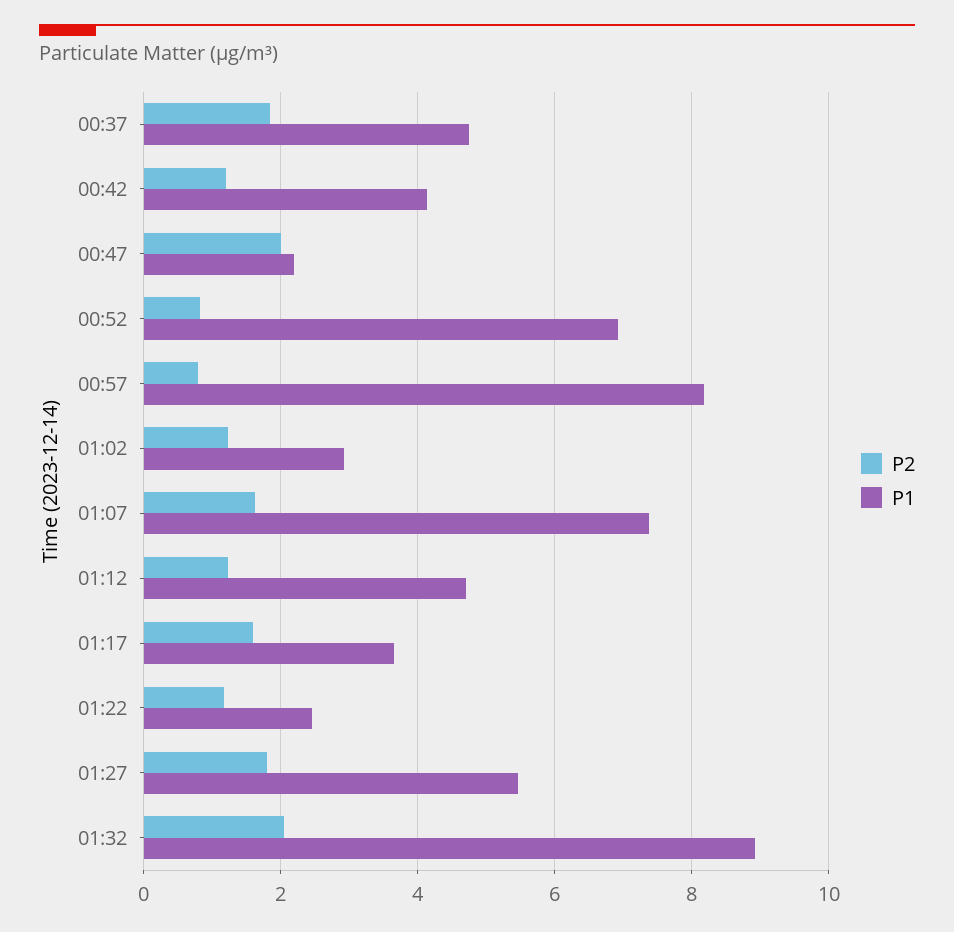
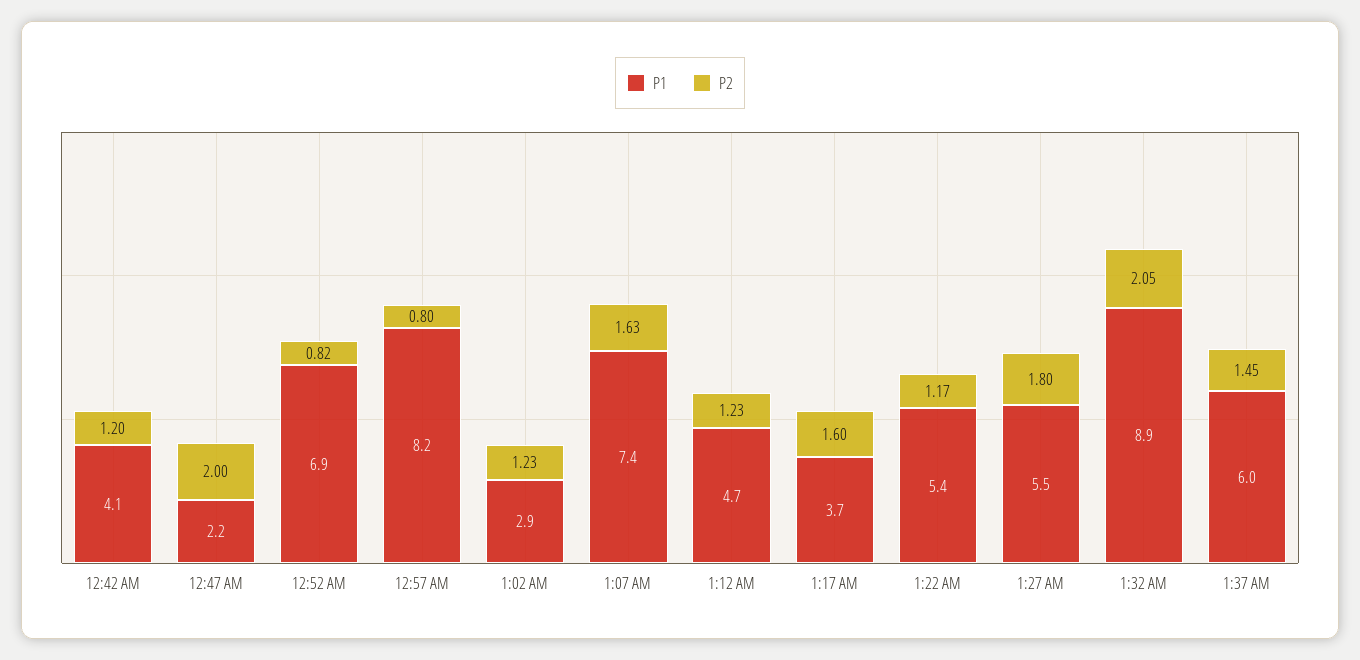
P2, 00:37: 1.8 -> none
P1, 00:37: 4.8 -> none
P1, 01:22: 2.4 -> 5.4
P1, 1:37 AM: none -> 6
P2, 1:37 AM: none -> 1.45

